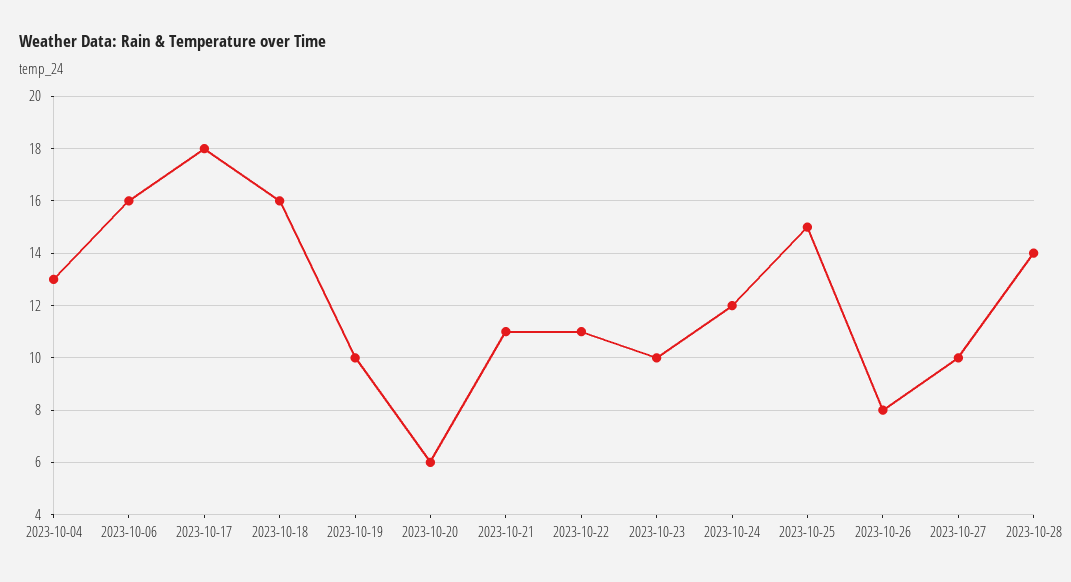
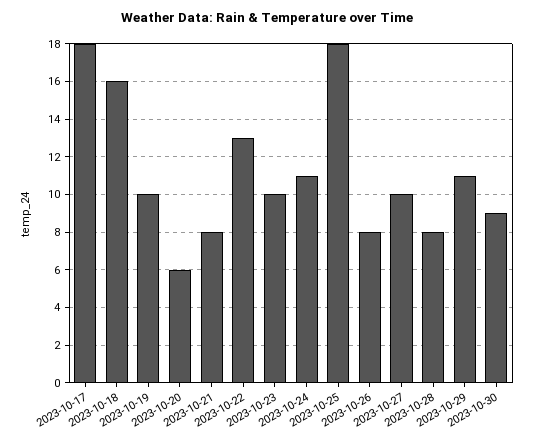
2023-10-04: 13 -> none
2023-10-06: 16 -> none
2023-10-21: 11 -> 8
2023-10-22: 11 -> 13
2023-10-24: 12 -> 11
2023-10-25: 15 -> 18
2023-10-28: 14 -> 8
2023-10-29: none -> 11
2023-10-30: none -> 9

